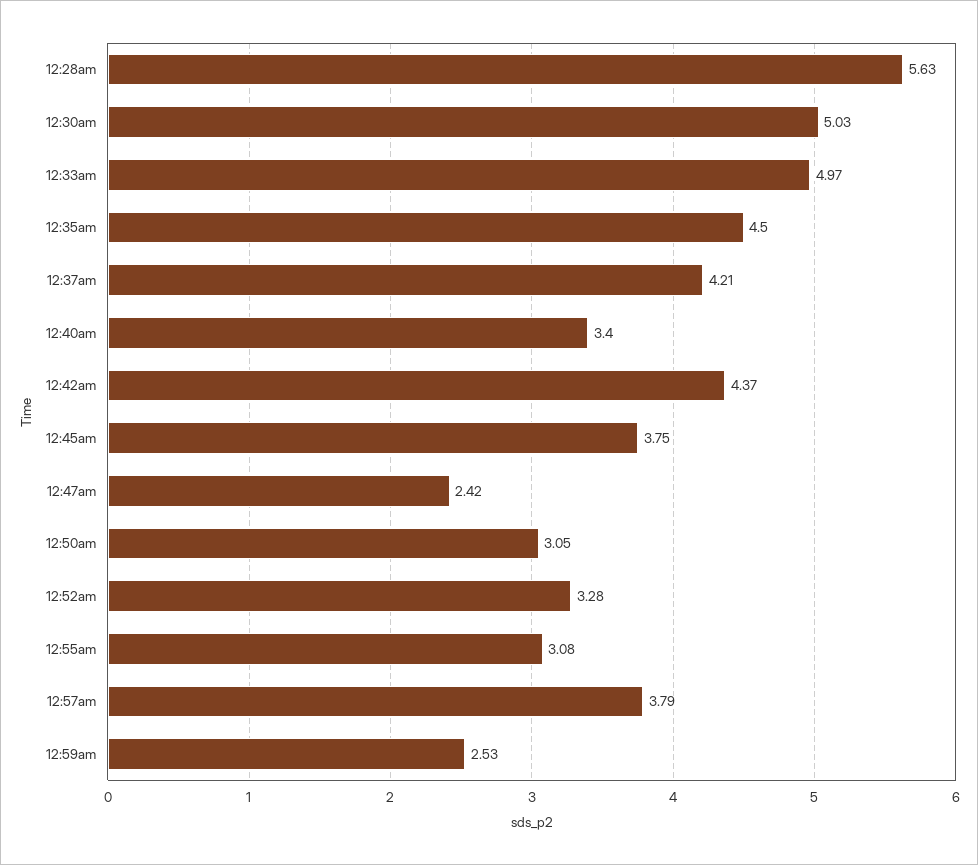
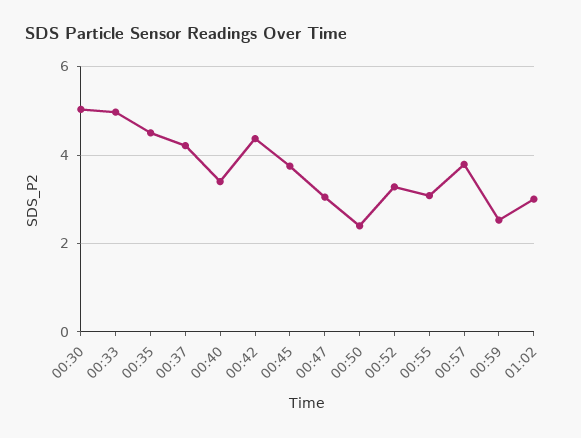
12:28am: 5.63 -> none
12:47am: 2.42 -> 3
12:50am: 3.05 -> 2.4
01:02: none -> 3

